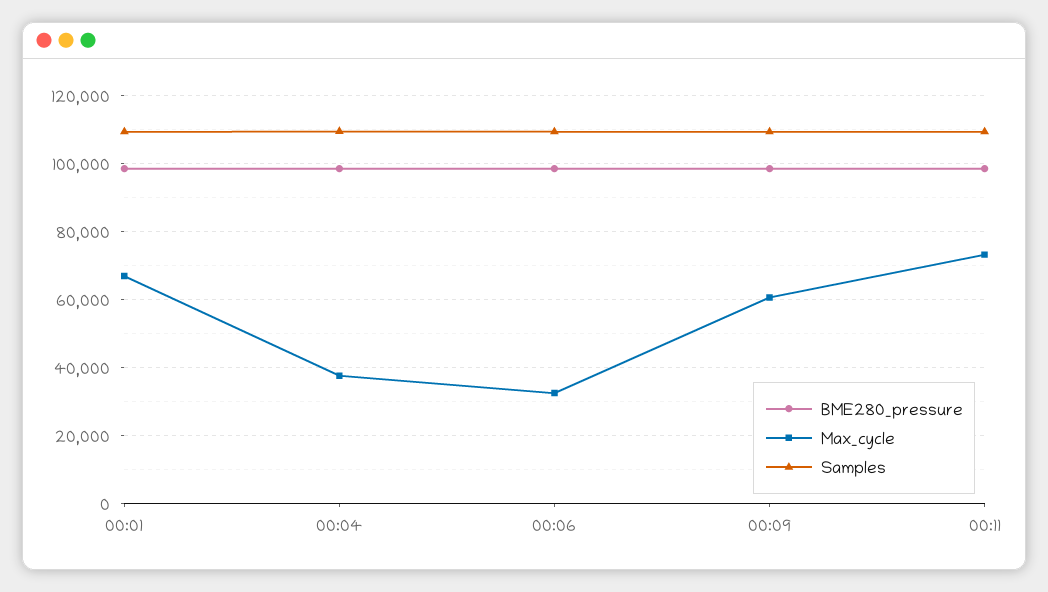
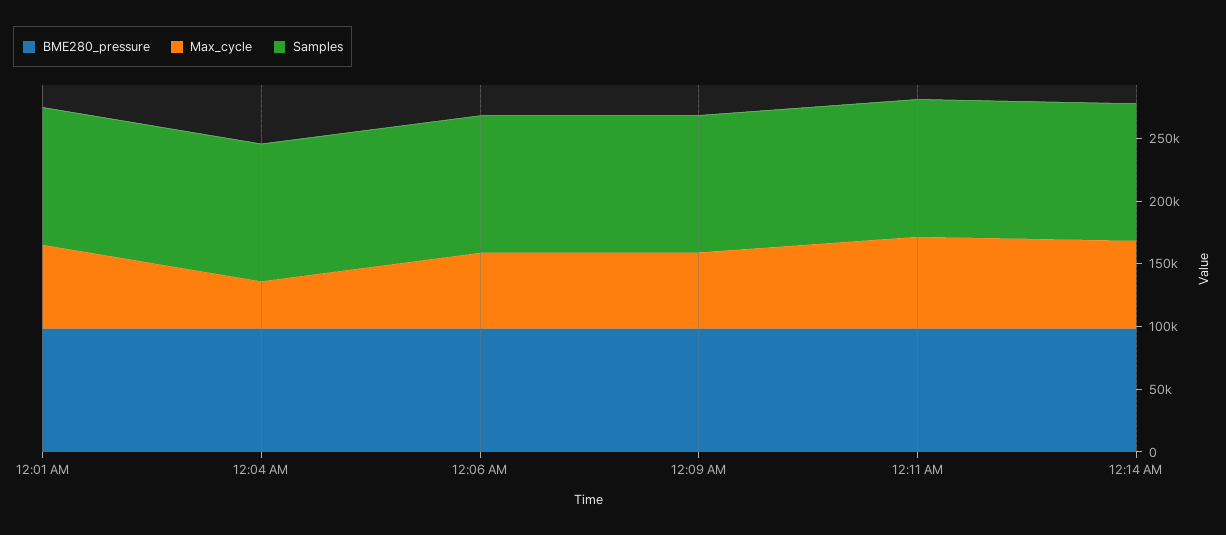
Max_cycle, 00:06: 32000 -> 60000
BME280_pressure, 12:14 AM: none -> 100000
Max_cycle, 12:14 AM: none -> 70000
Samples, 12:14 AM: none -> 110000

